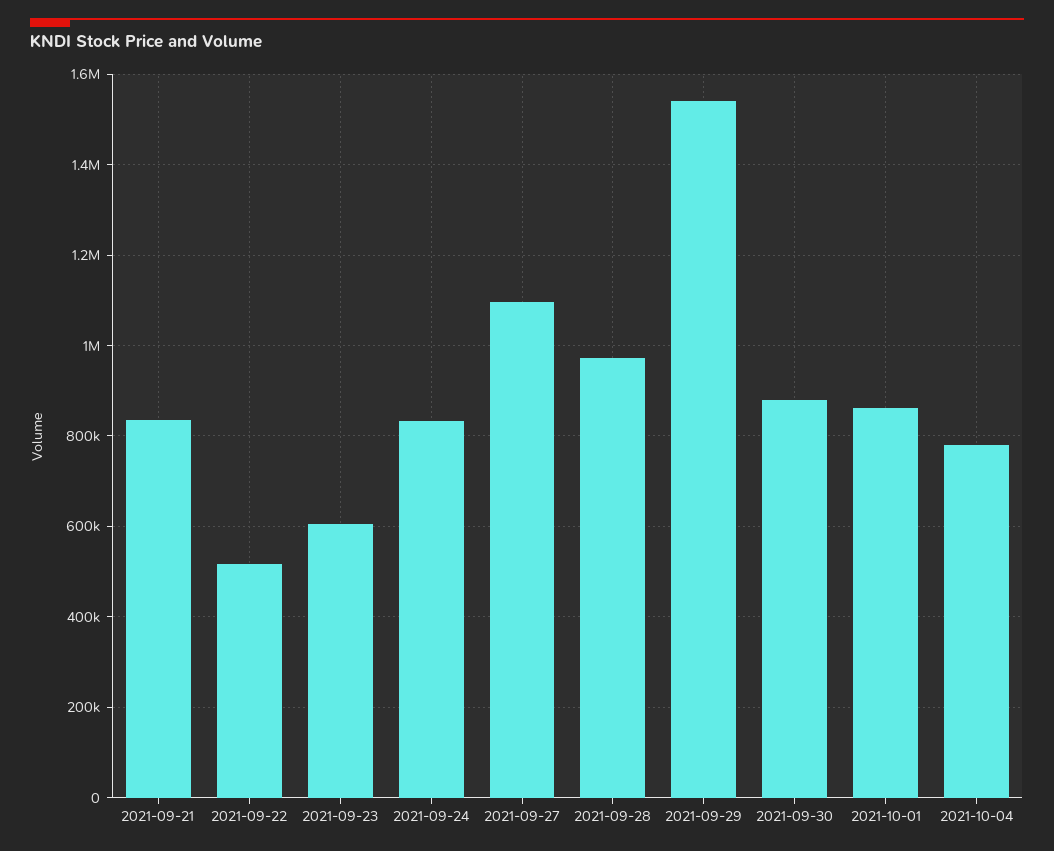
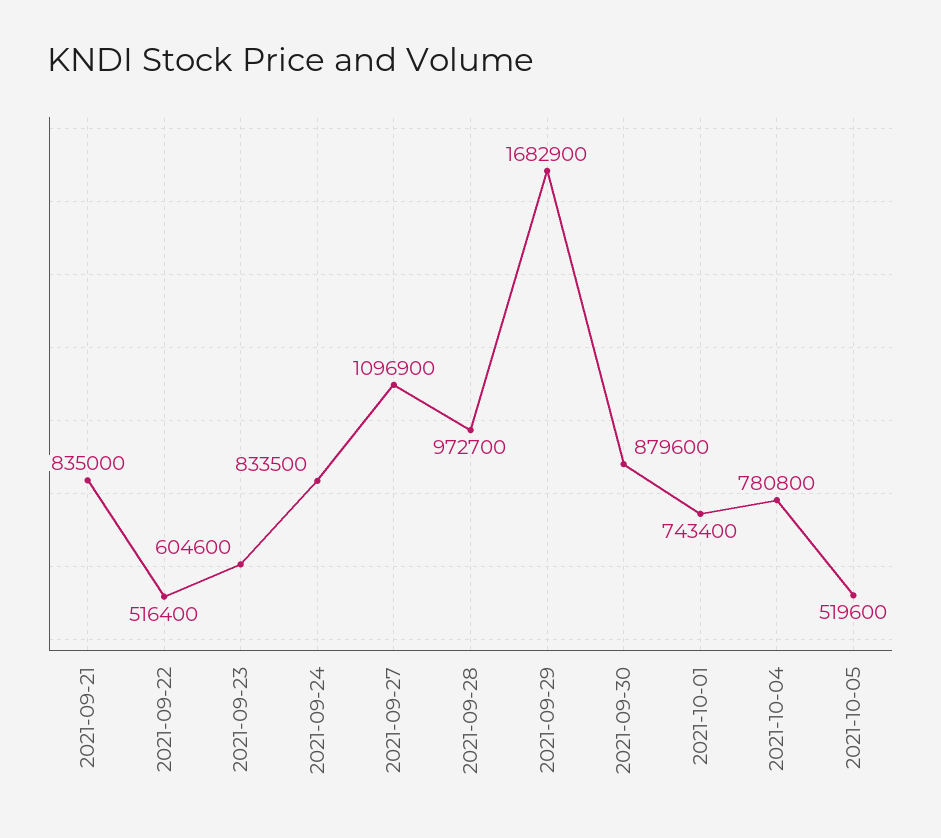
2021-09-29: 1540000 -> 1682900
2021-10-01: 860000 -> 743400
2021-10-05: none -> 519600

